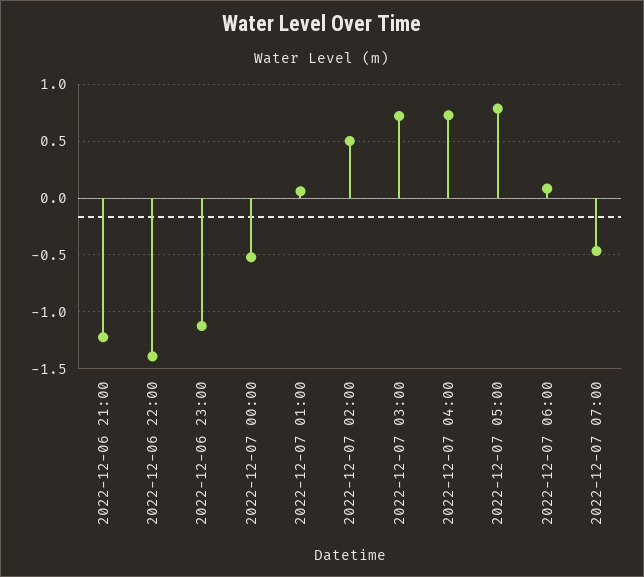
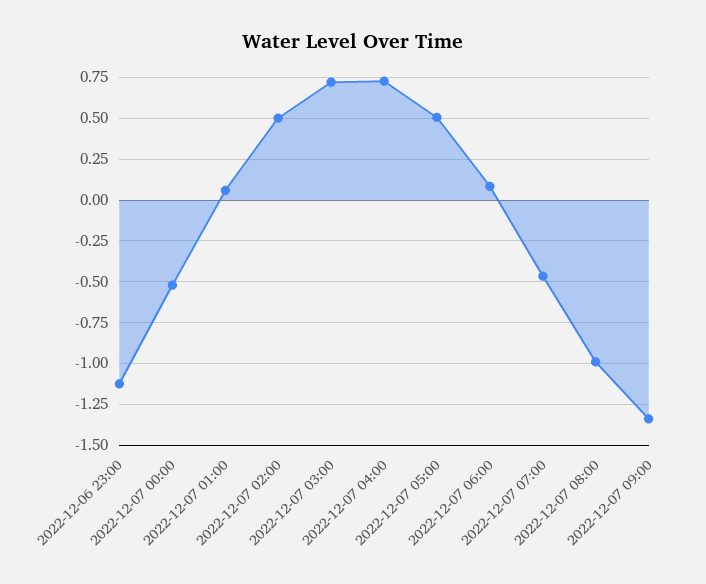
2022-12-06 21:00: -1.2 -> none
2022-12-06 22:00: -1.4 -> none
2022-12-07 05:00: 0.8 -> 0.5
2022-12-07 08:00: none -> -1
2022-12-07 09:00: none -> -1.35

